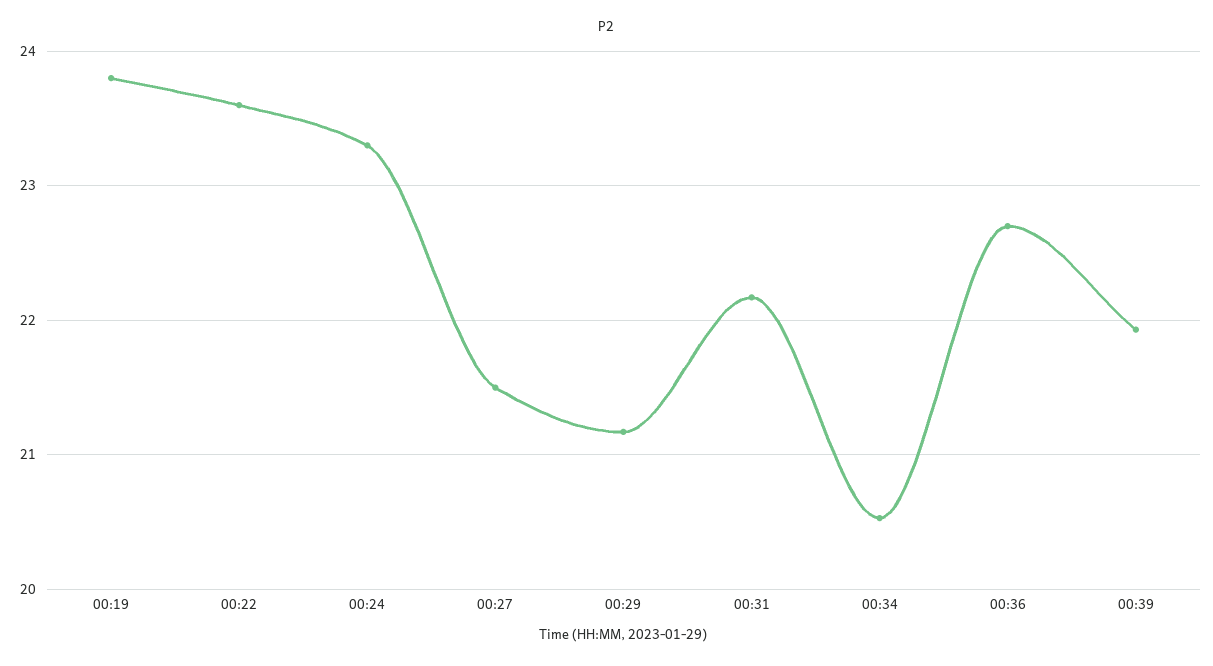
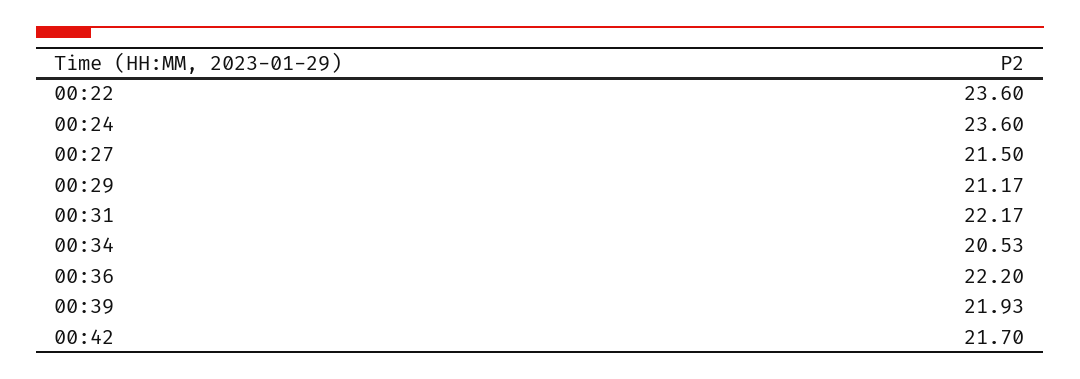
00:19: 23.8 -> none
00:24: 23.3 -> 23.6
00:36: 22.7 -> 22.2
00:42: none -> 21.7

